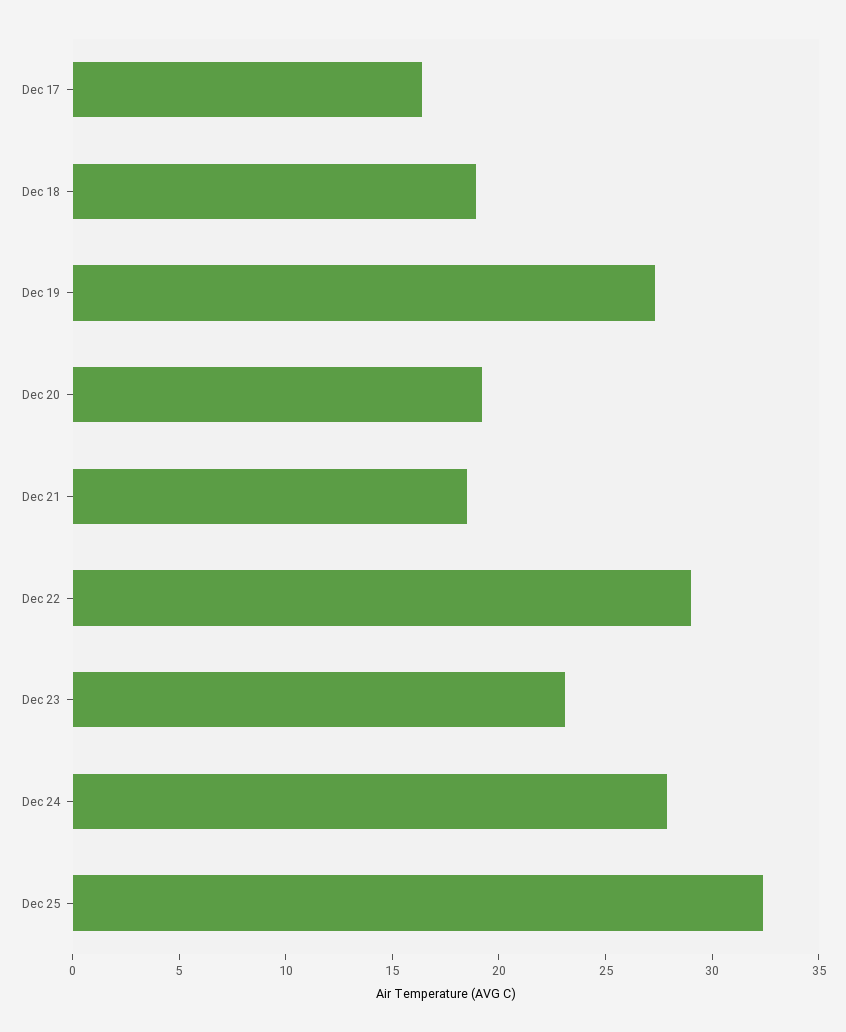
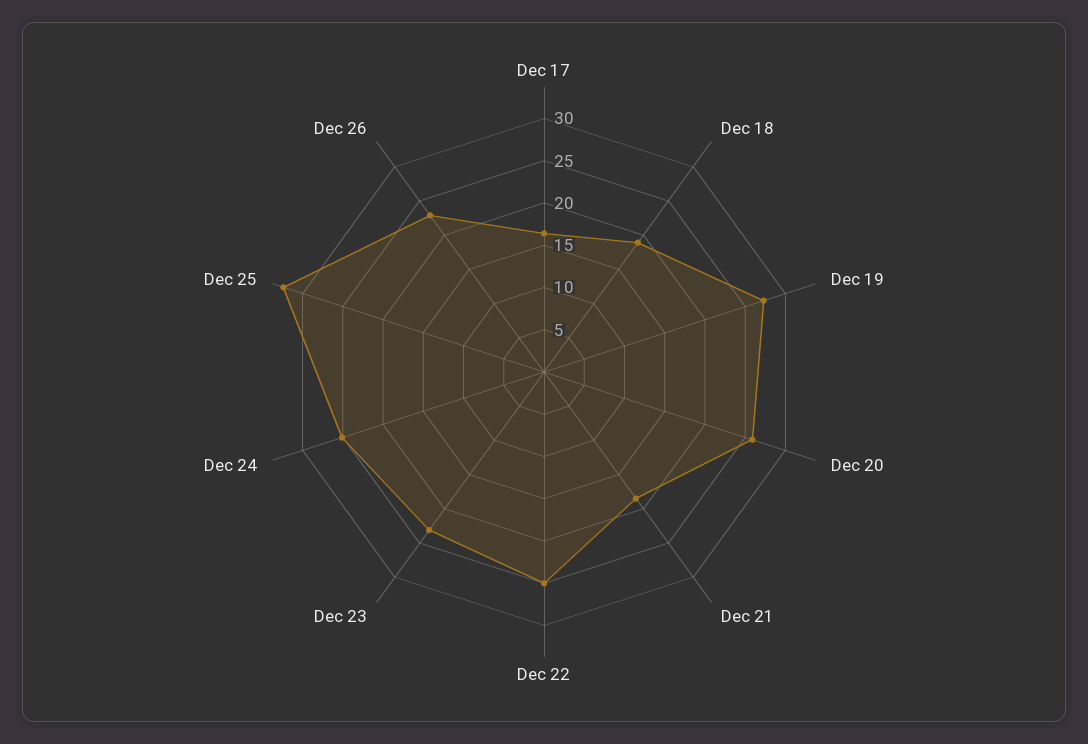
Dec 20: 19 -> 26
Dec 22: 29 -> 25
Dec 24: 28 -> 25
Dec 26: none -> 23

